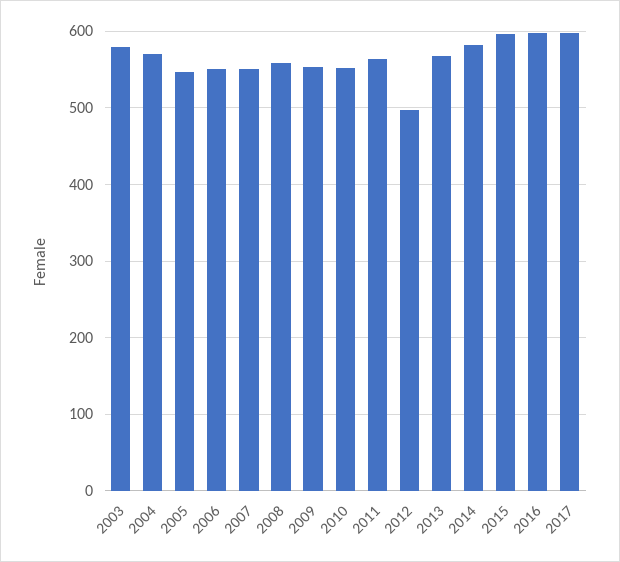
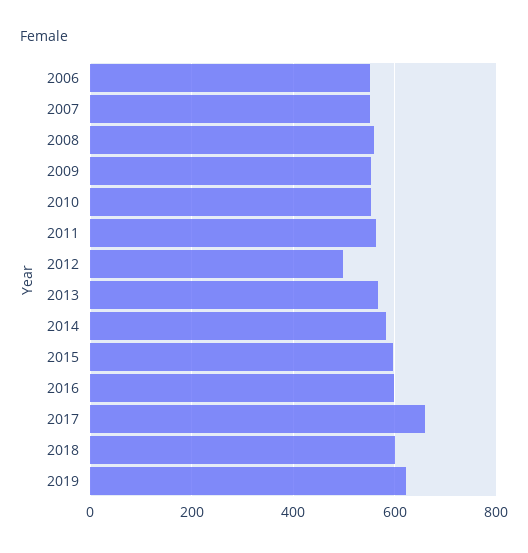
2003: 580 -> none
2004: 570 -> none
2005: 550 -> none
2017: 600 -> 660
2018: none -> 600
2019: none -> 620

